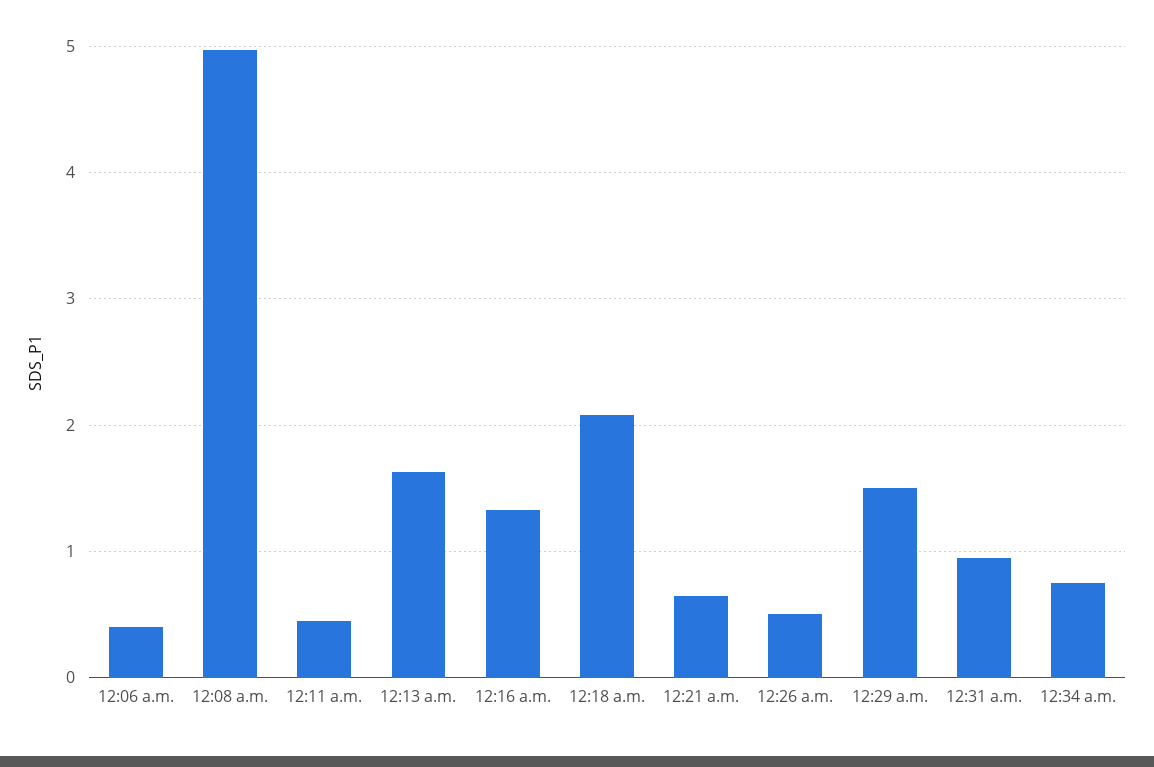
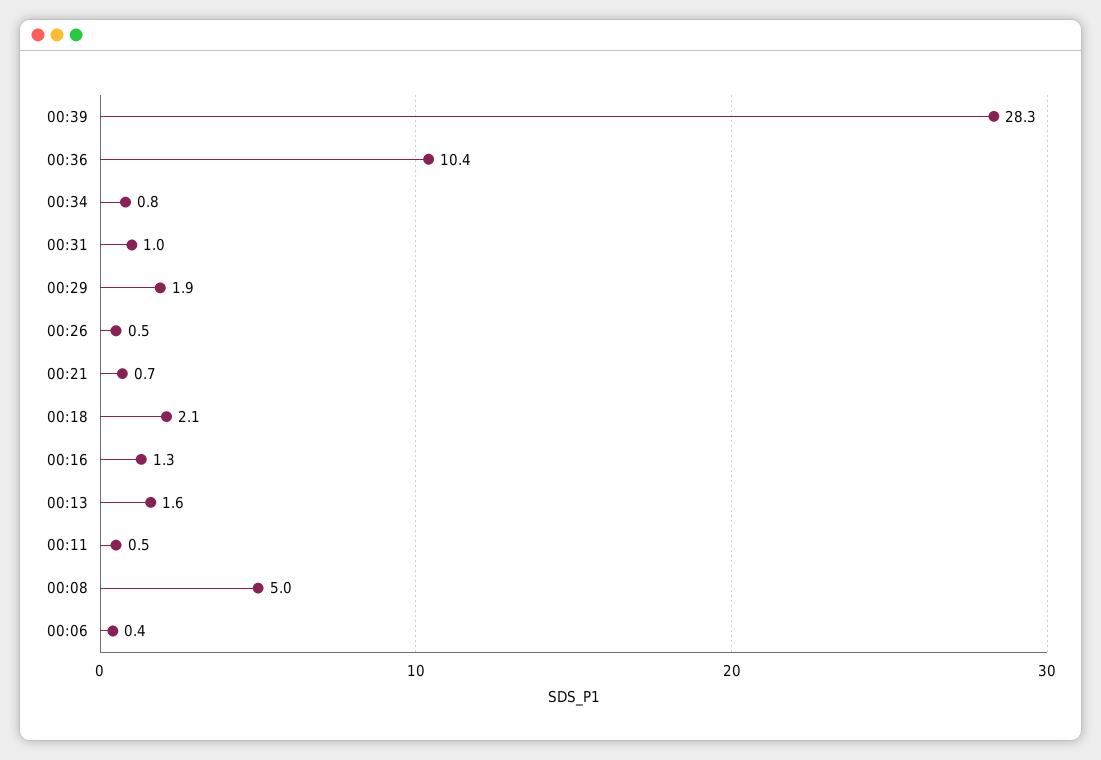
12:29 a.m.: 1.5 -> 1.9
00:39: none -> 28.3
00:36: none -> 10.4

